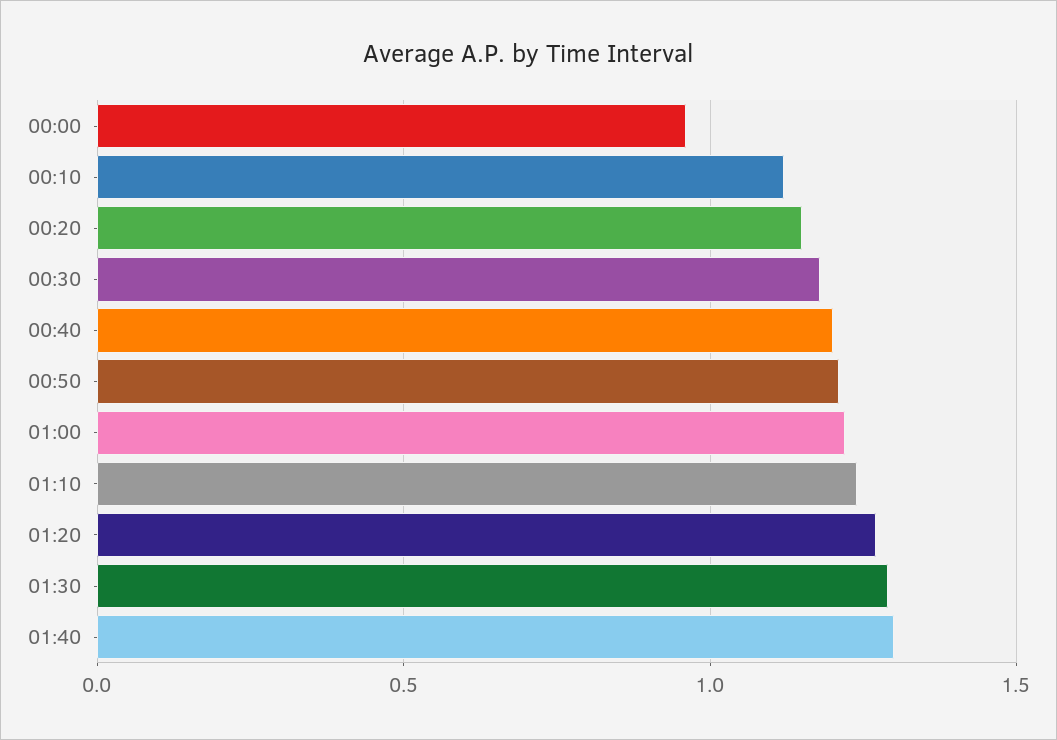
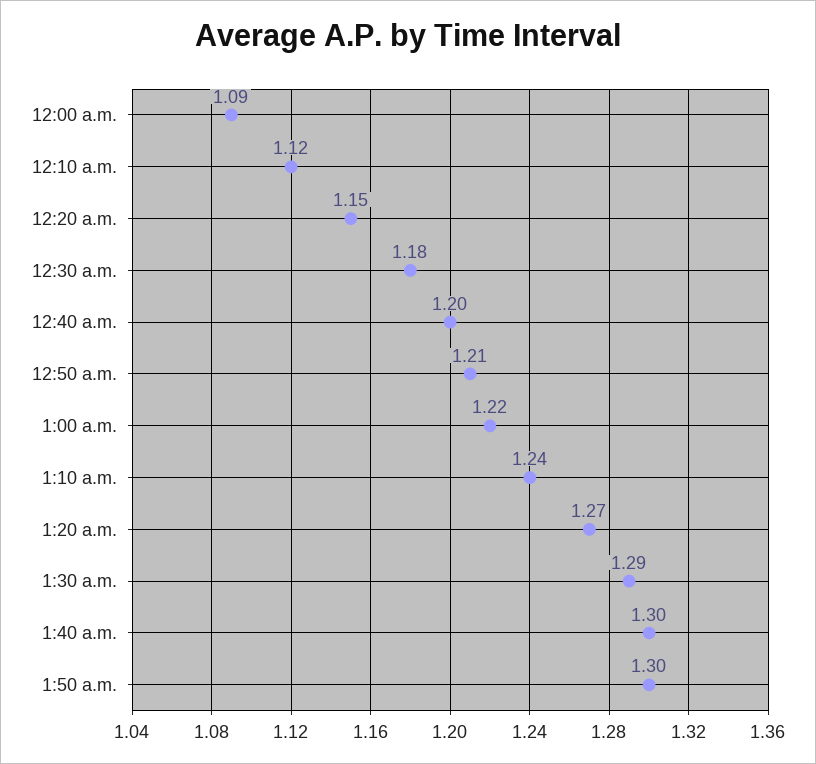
00:00: 0.95 -> 1.09
1:50 a.m.: none -> 1.3

